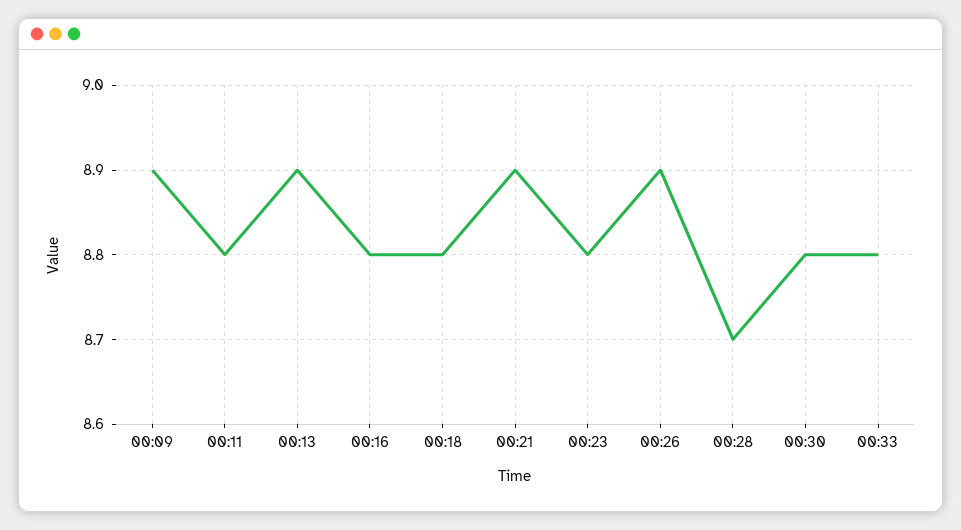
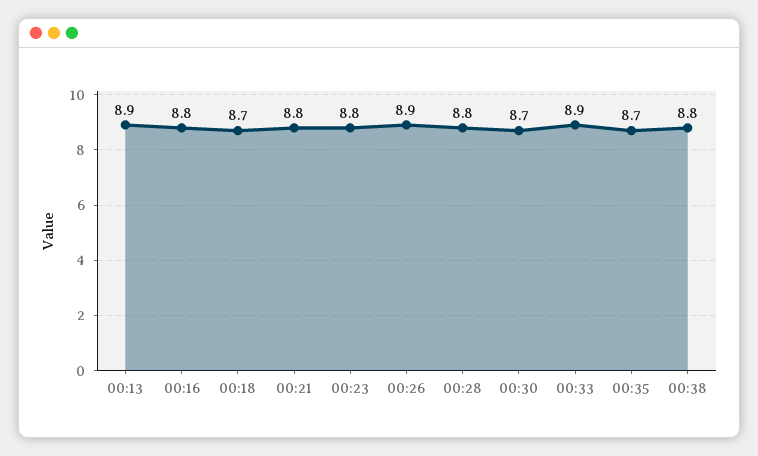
00:09: 8.9 -> none
00:11: 8.8 -> none
00:18: 8.8 -> 8.7
00:21: 8.9 -> 8.8
00:28: 8.7 -> 8.8
00:30: 8.8 -> 8.7
00:33: 8.8 -> 8.9
00:35: none -> 8.7
00:38: none -> 8.8

